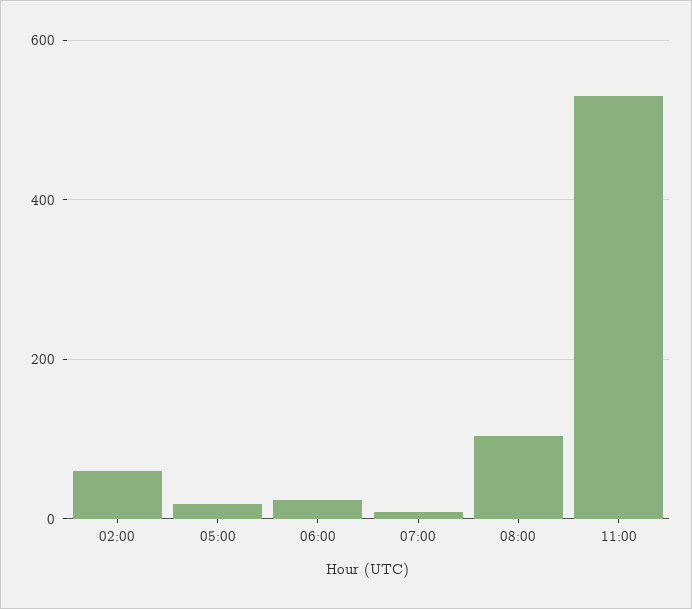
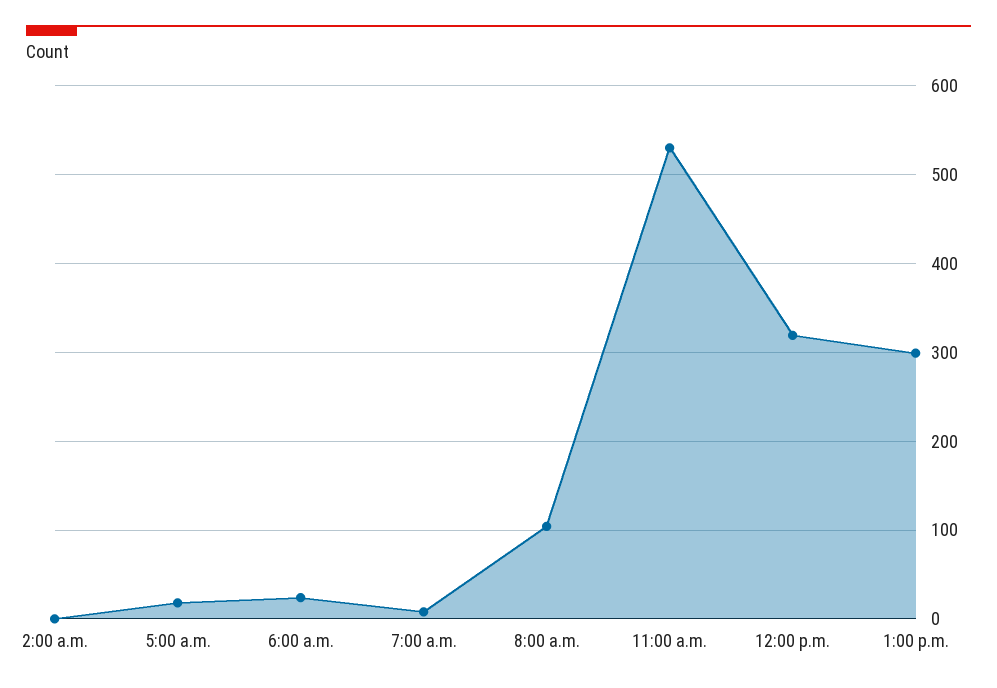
02:00: 60 -> 0
12:00 p.m.: none -> 320
1:00 p.m.: none -> 300

